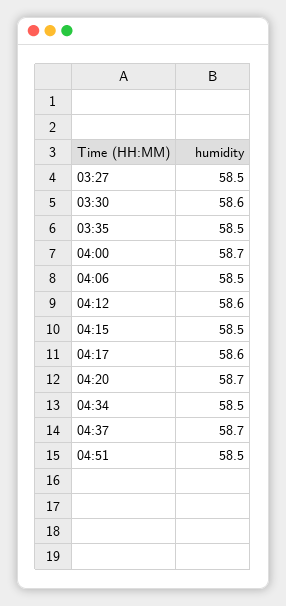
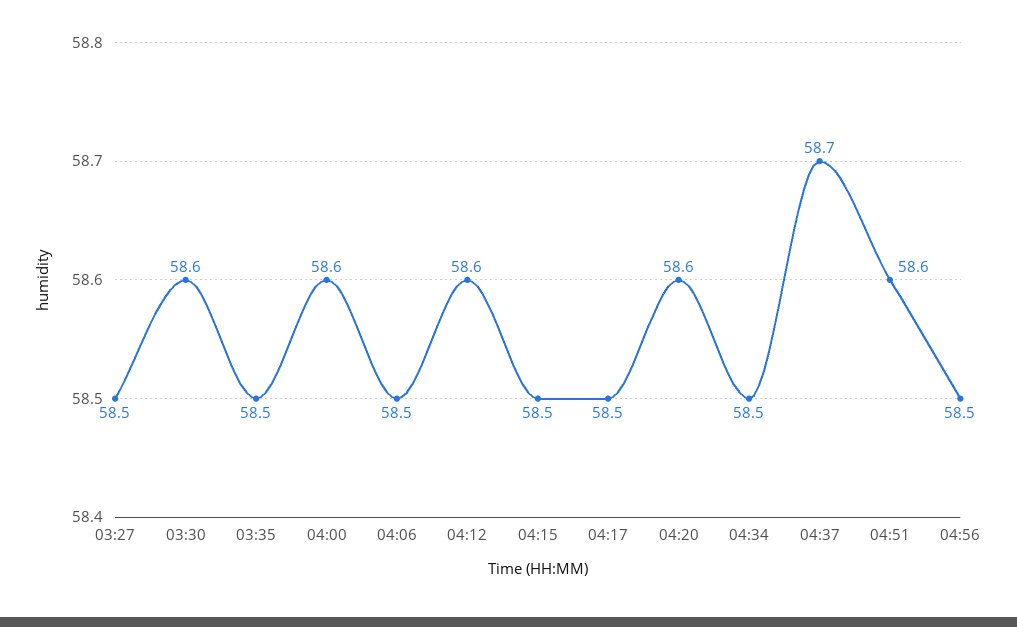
04:00: 58.7 -> 58.6
04:17: 58.6 -> 58.5
04:20: 58.7 -> 58.6
04:51: 58.5 -> 58.6
04:56: none -> 58.5

